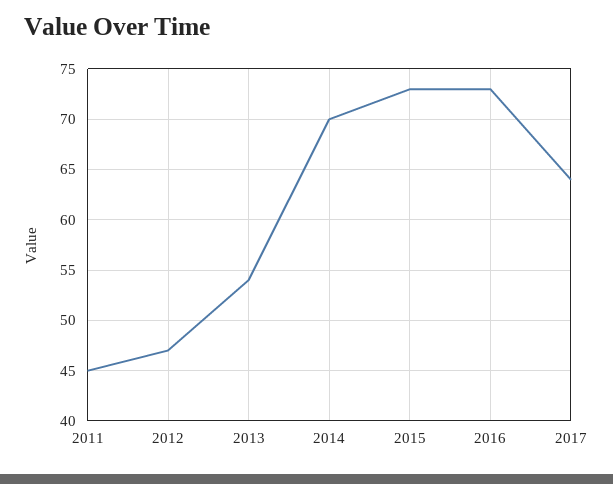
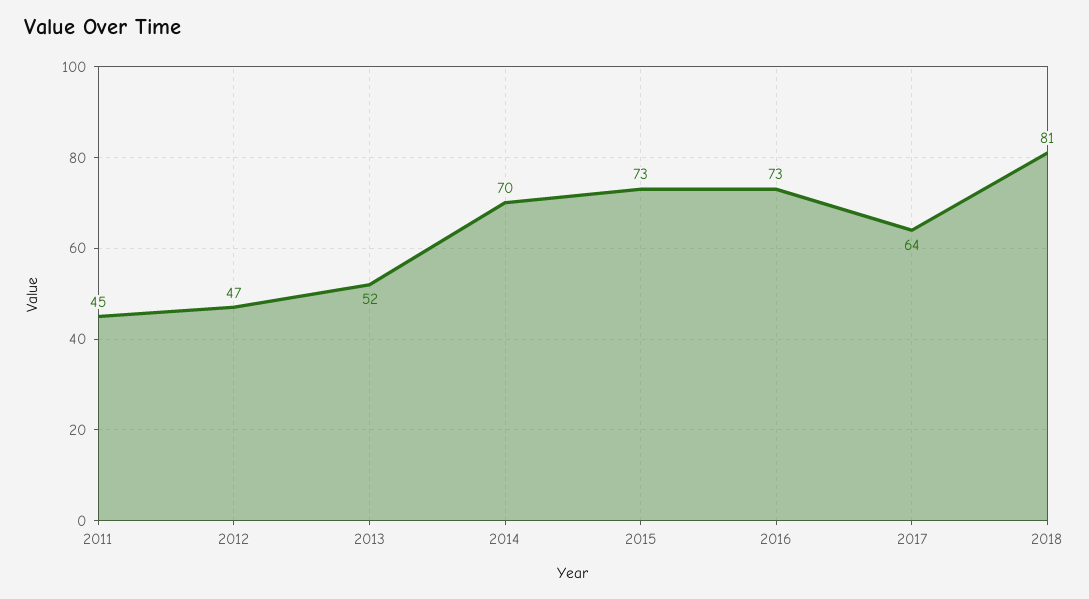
2013: 54 -> 52
2018: none -> 81

